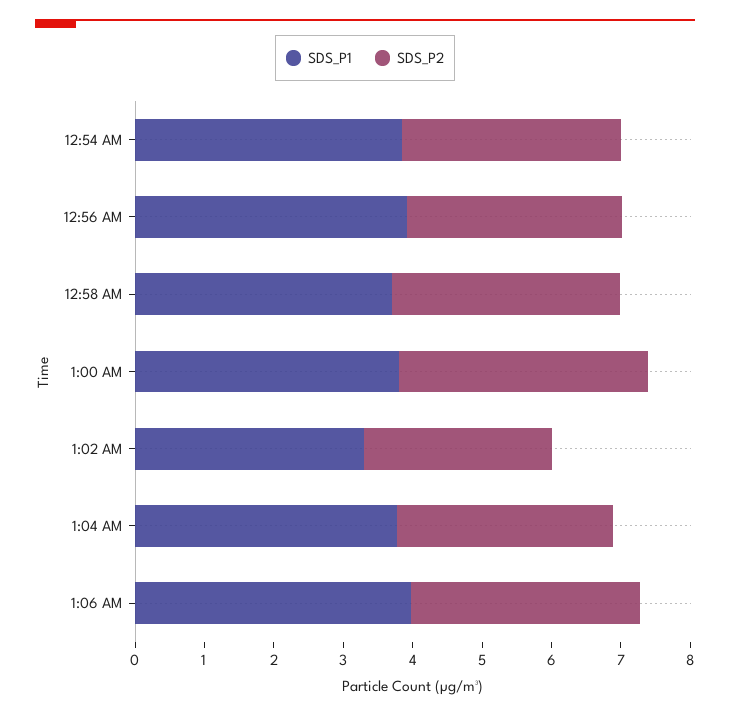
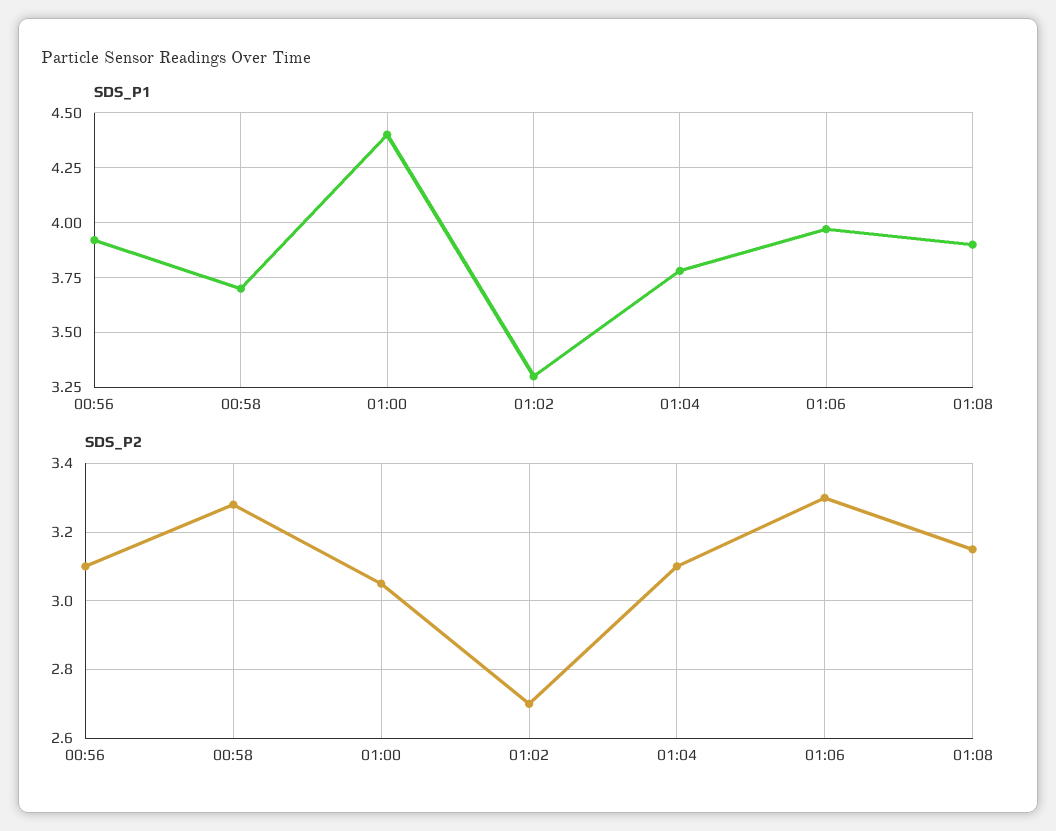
SDS_P1, 12:54 AM: 3.8 -> none
SDS_P2, 12:54 AM: 3.2 -> none
SDS_P1, 1:00 AM: 3.8 -> 4.4
SDS_P2, 1:00 AM: 3.6 -> 3.05
SDS_P1, 01:08: none -> 3.9
SDS_P2, 01:08: none -> 3.15

